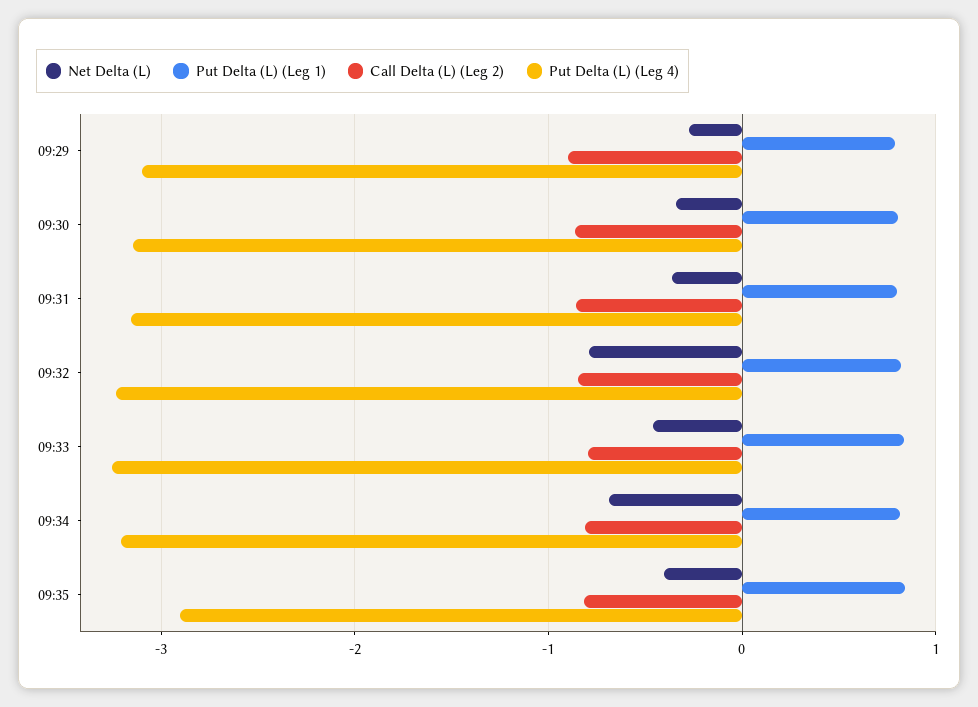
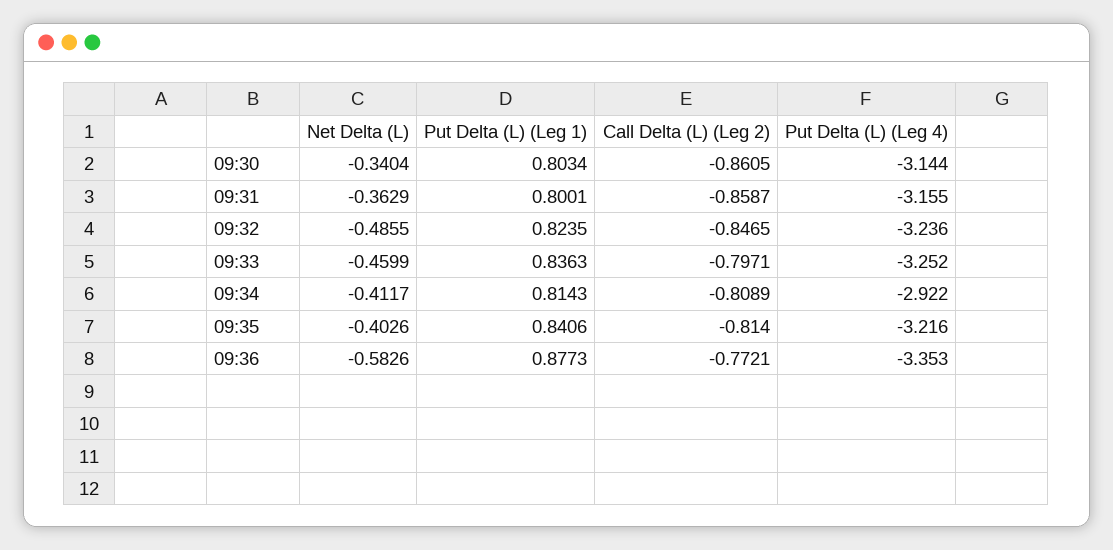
Net Delta (L), 09:29: -0.3 -> none
Put Delta (L) (Leg 1), 09:29: 0.8 -> none
Call Delta (L) (Leg 2), 09:29: -0.9 -> none
Put Delta (L) (Leg 4), 09:29: -3.1 -> none
Net Delta (L), 09:32: -0.8 -> -0.4855
Net Delta (L), 09:34: -0.7 -> -0.4117
Put Delta (L) (Leg 4), 09:34: -3.2 -> -2.922
Put Delta (L) (Leg 4), 09:35: -2.9 -> -3.216
Net Delta (L), 09:36: none -> -0.5826
Put Delta (L) (Leg 1), 09:36: none -> 0.8773
Call Delta (L) (Leg 2), 09:36: none -> -0.7721
Put Delta (L) (Leg 4), 09:36: none -> -3.353

